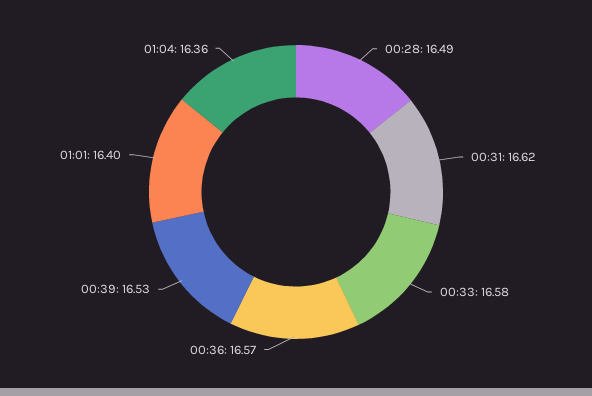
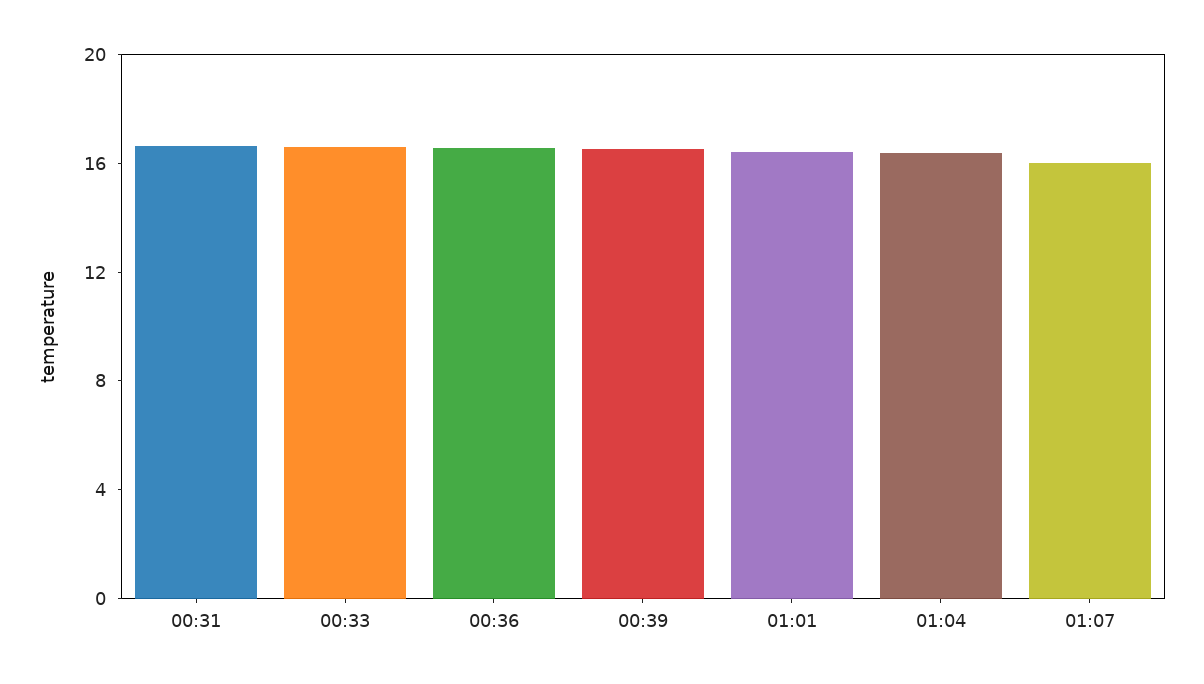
00:28: 16.49 -> none
01:07: none -> 16

